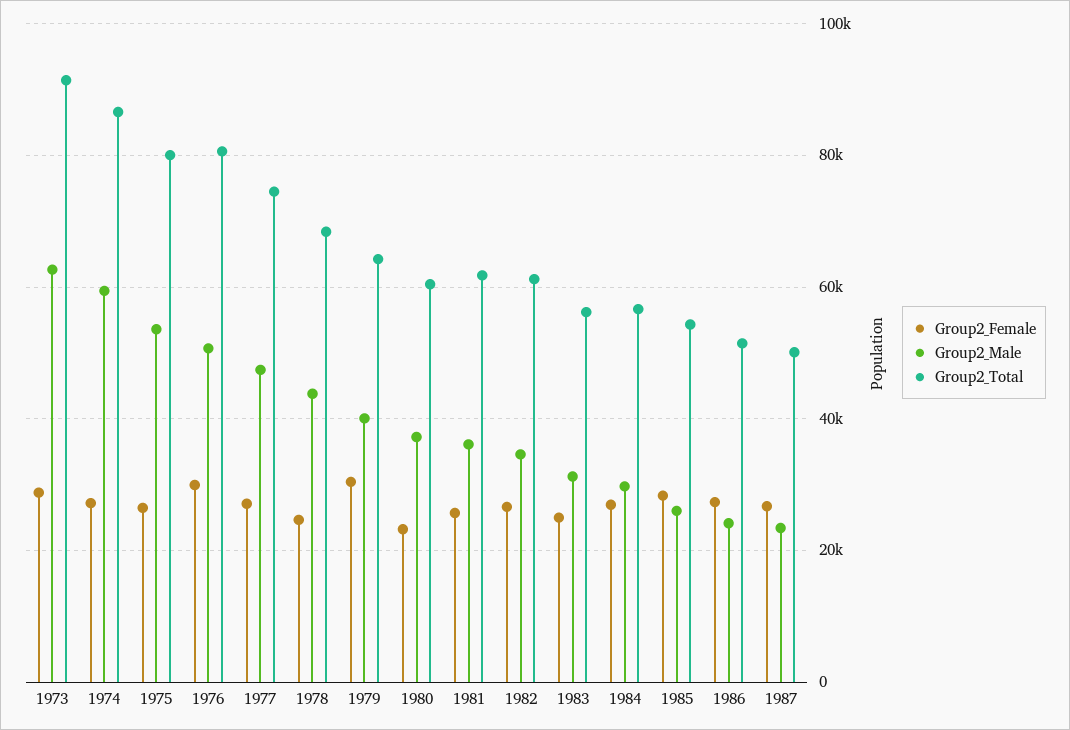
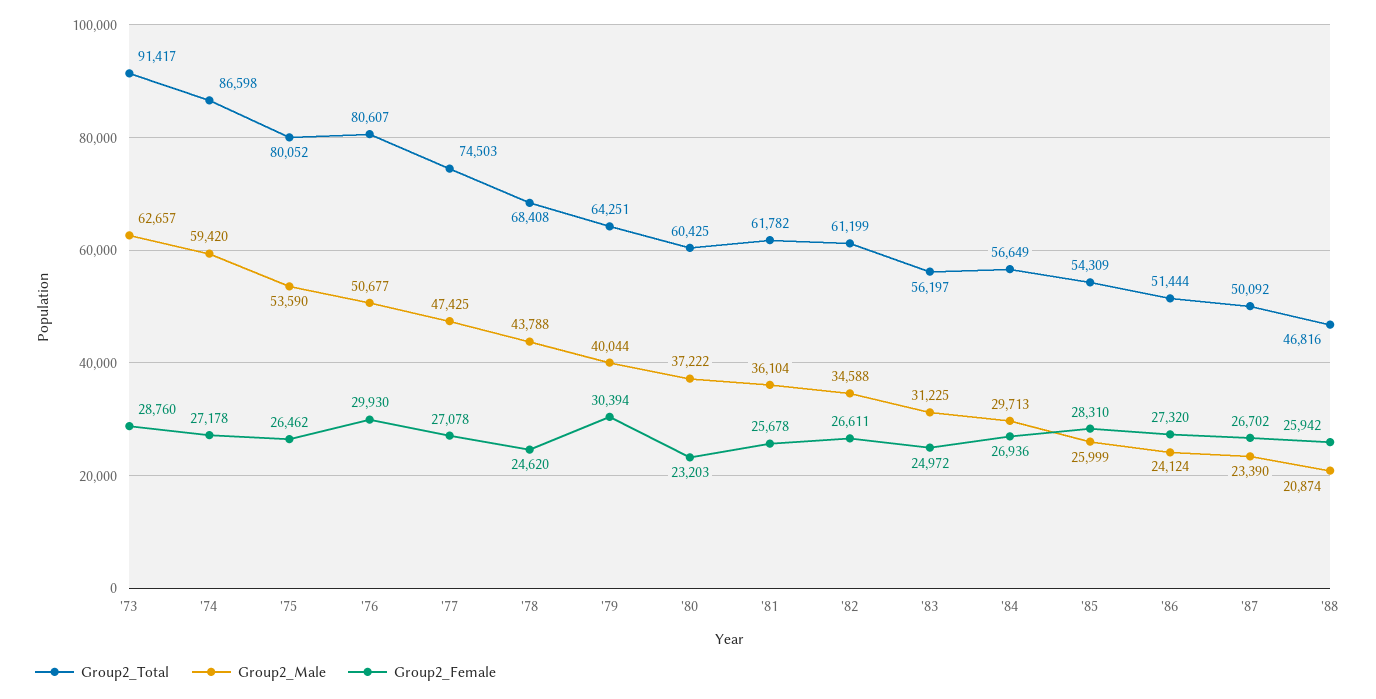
Group2_Total, '88: none -> 46816
Group2_Male, '88: none -> 20874
Group2_Female, '88: none -> 25942

